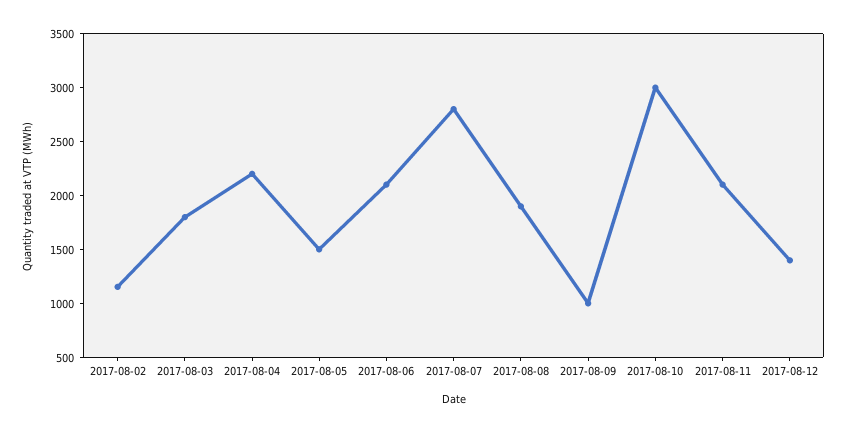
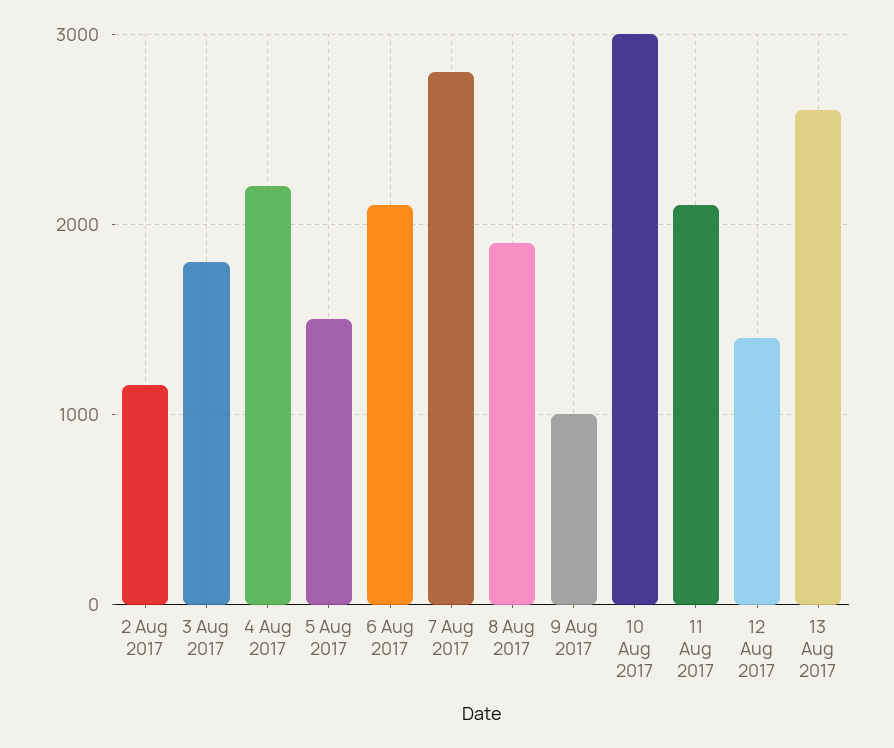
13 Aug 2017: none -> 2600

